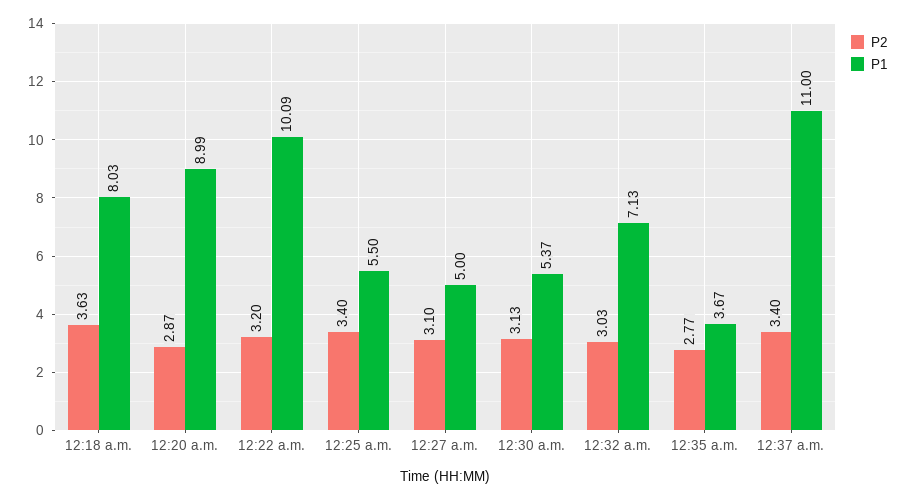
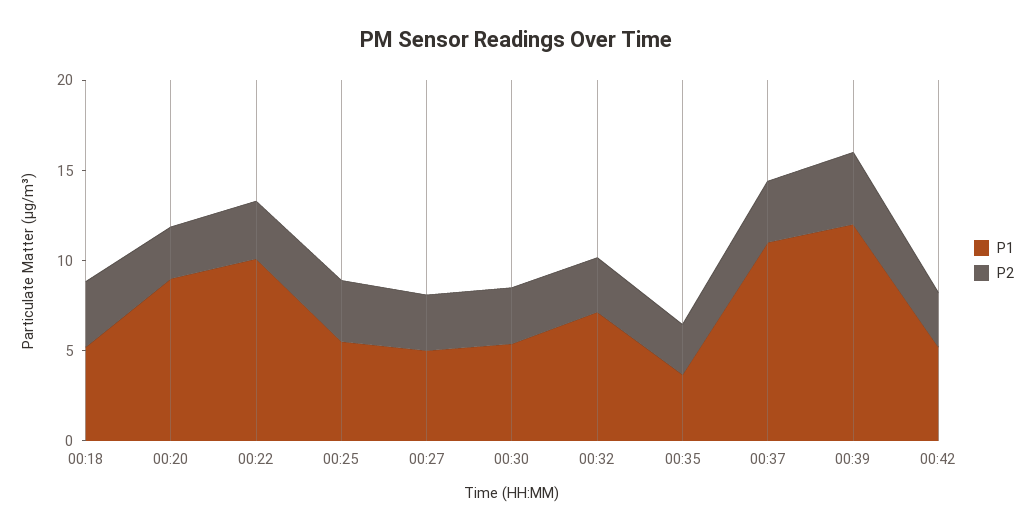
P1, 12:18 a.m.: 8.03 -> 5
P1, 00:39: none -> 12
P2, 00:39: none -> 4
P1, 00:42: none -> 5
P2, 00:42: none -> 3

